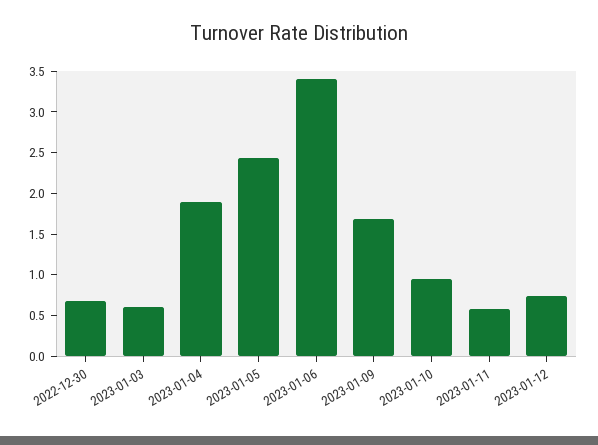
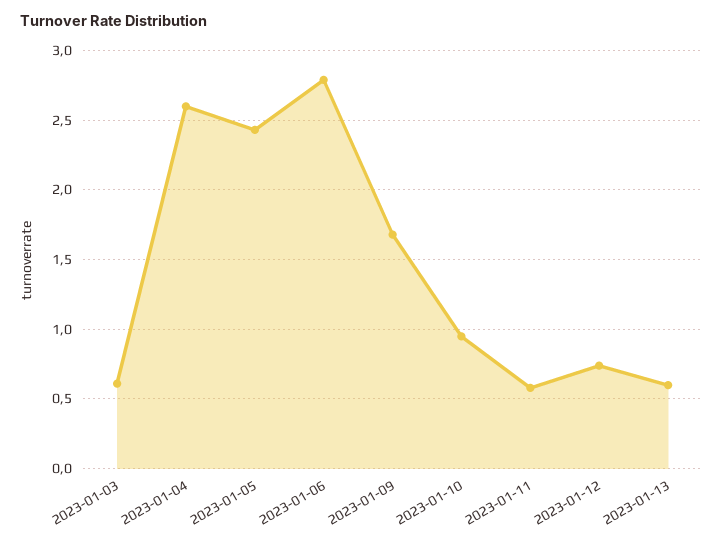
2022-12-30: 0.7 -> none
2023-01-04: 1.9 -> 2.6
2023-01-06: 3.4 -> 2.8
2023-01-13: none -> 0.6

